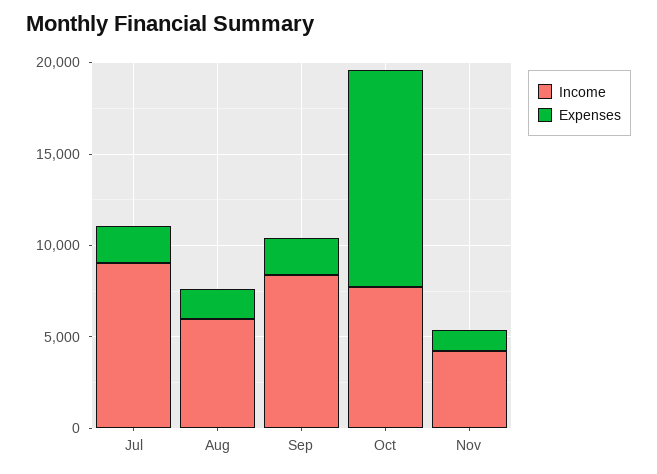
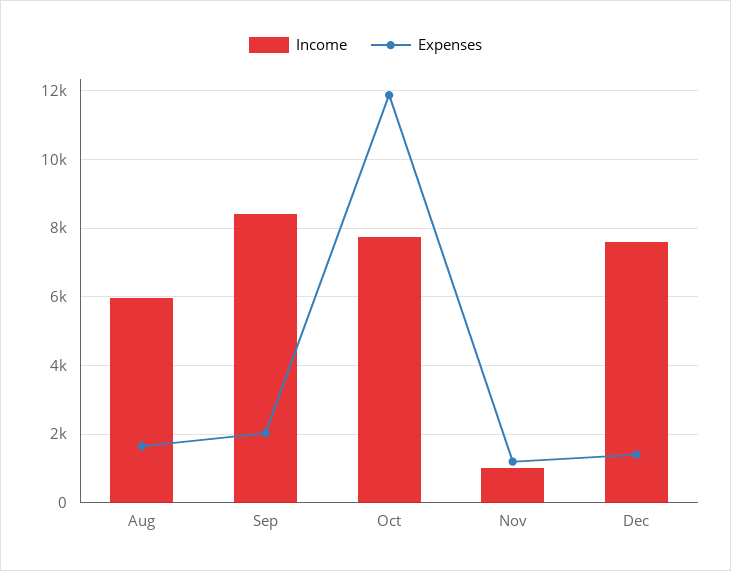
Income, Jul: 9000 -> none
Expenses, Jul: 2000 -> none
Income, Nov: 4000 -> 1000
Income, Dec: none -> 7600
Expenses, Dec: none -> 1400

